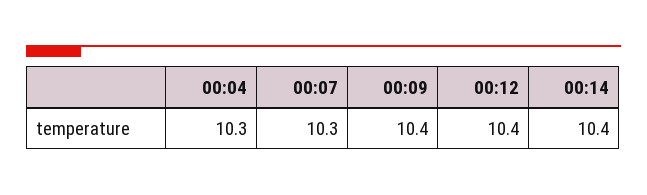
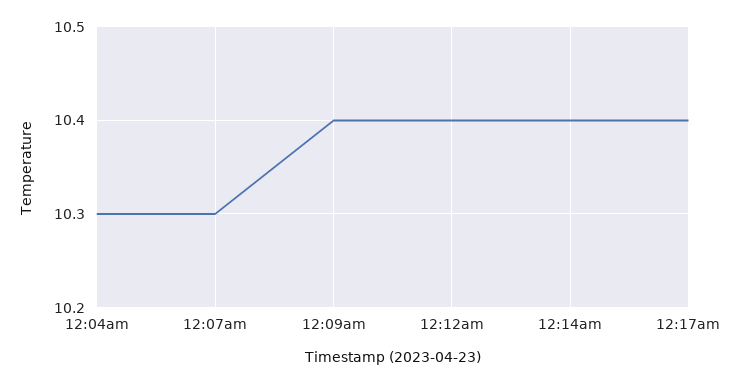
12:17am: none -> 10.4

